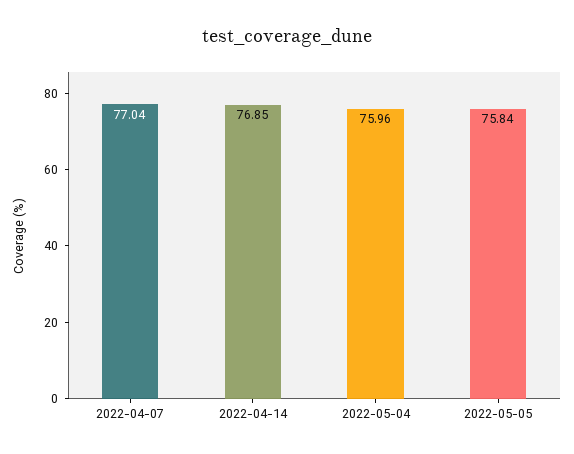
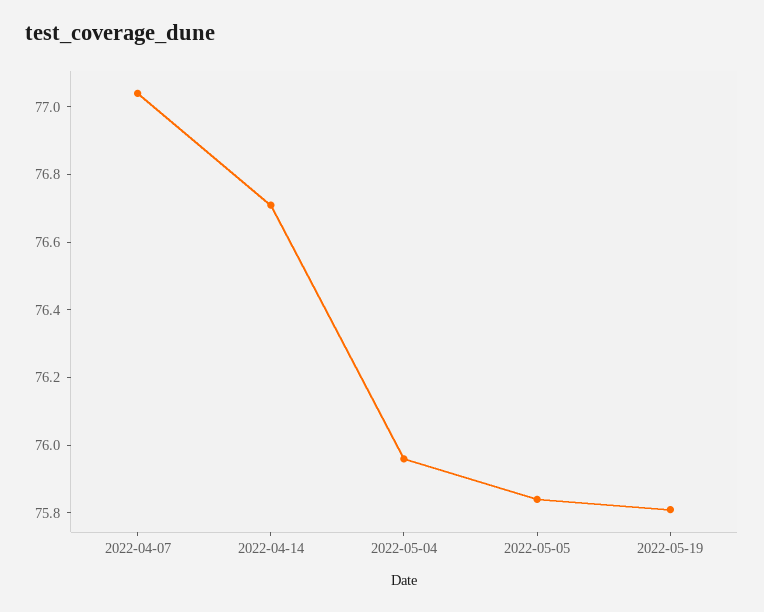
2022-04-14: 76.85 -> 76.7
2022-05-19: none -> 75.8

